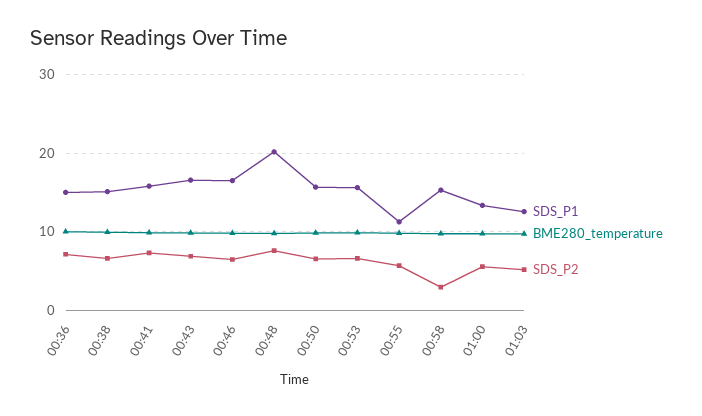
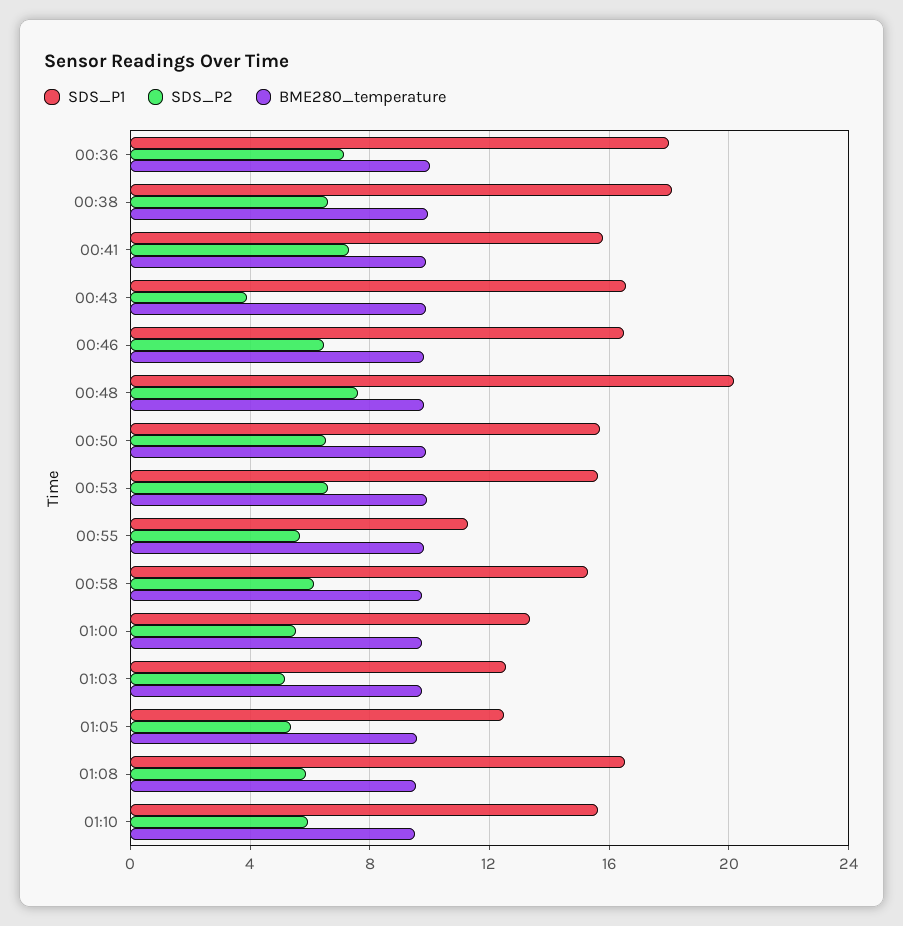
SDS_P1, 00:36: 15 -> 18
SDS_P1, 00:38: 15 -> 18
SDS_P2, 00:43: 7 -> 4
SDS_P2, 00:58: 3 -> 6
SDS_P1, 01:05: none -> 12.5
SDS_P2, 01:05: none -> 5.5
BME280_temperature, 01:05: none -> 9.5
SDS_P1, 01:08: none -> 16.5
SDS_P2, 01:08: none -> 6
BME280_temperature, 01:08: none -> 9.5
SDS_P1, 01:10: none -> 15.5
SDS_P2, 01:10: none -> 6
BME280_temperature, 01:10: none -> 9.5

